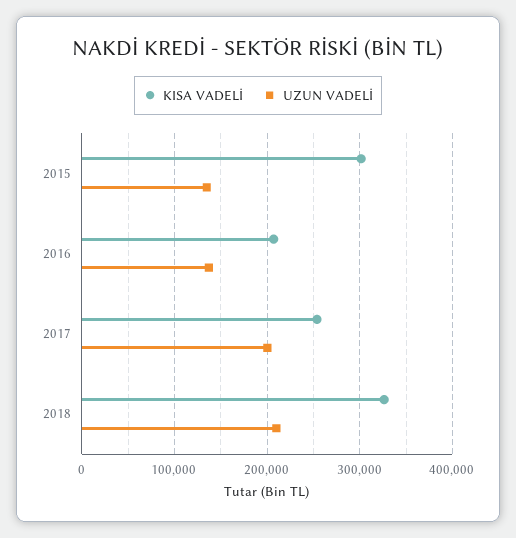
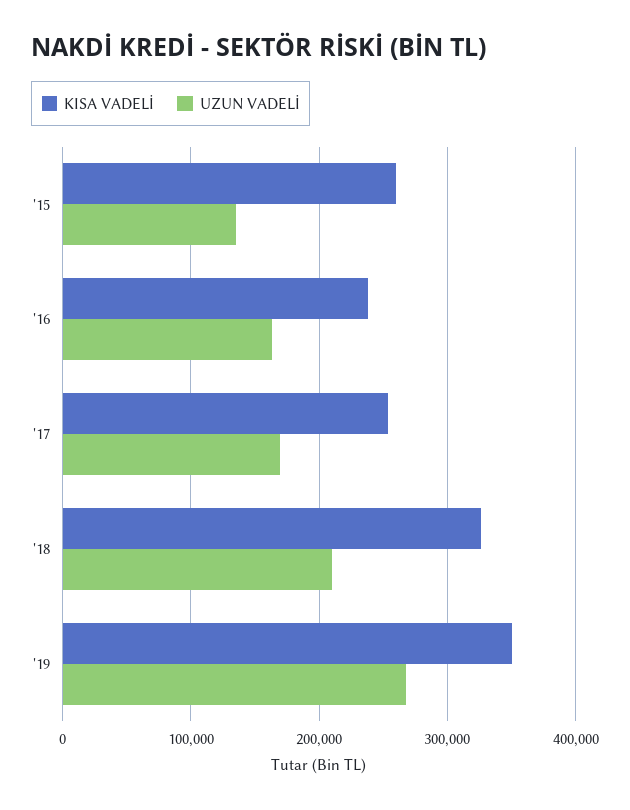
KISA VADELİ, 2015: 300000 -> 260000
KISA VADELİ, 2016: 210000 -> 240000
UZUN VADELİ, 2016: 140000 -> 160000
UZUN VADELİ, 2017: 200000 -> 170000
KISA VADELİ, '19: none -> 350000
UZUN VADELİ, '19: none -> 270000

